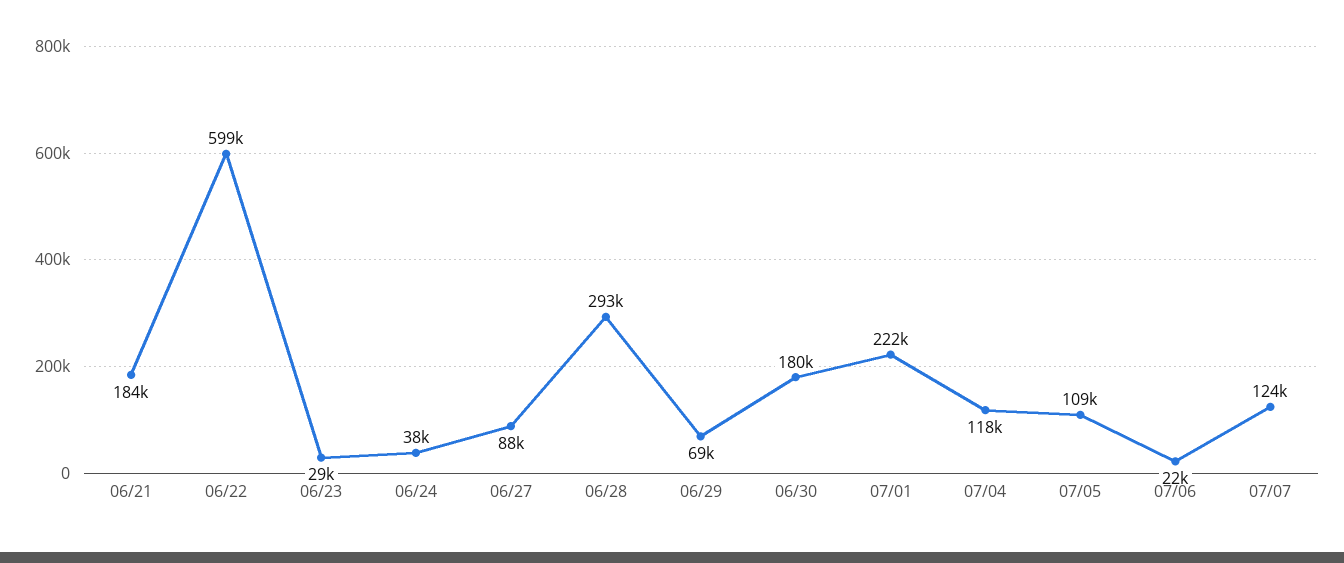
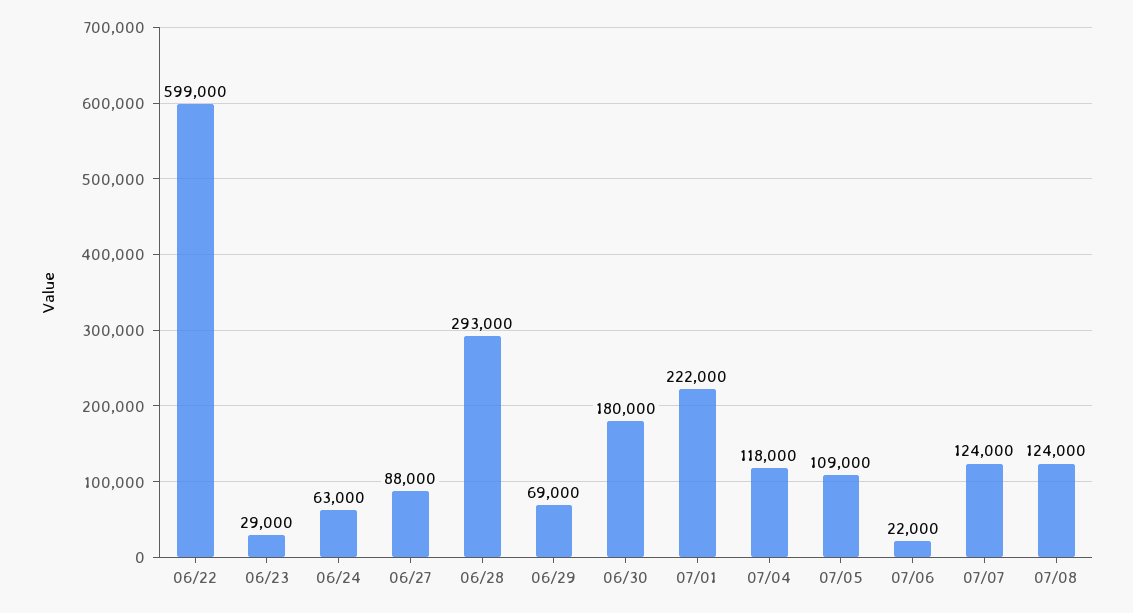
06/21: 184000 -> none
06/24: 38000 -> 63000
07/08: none -> 124000

